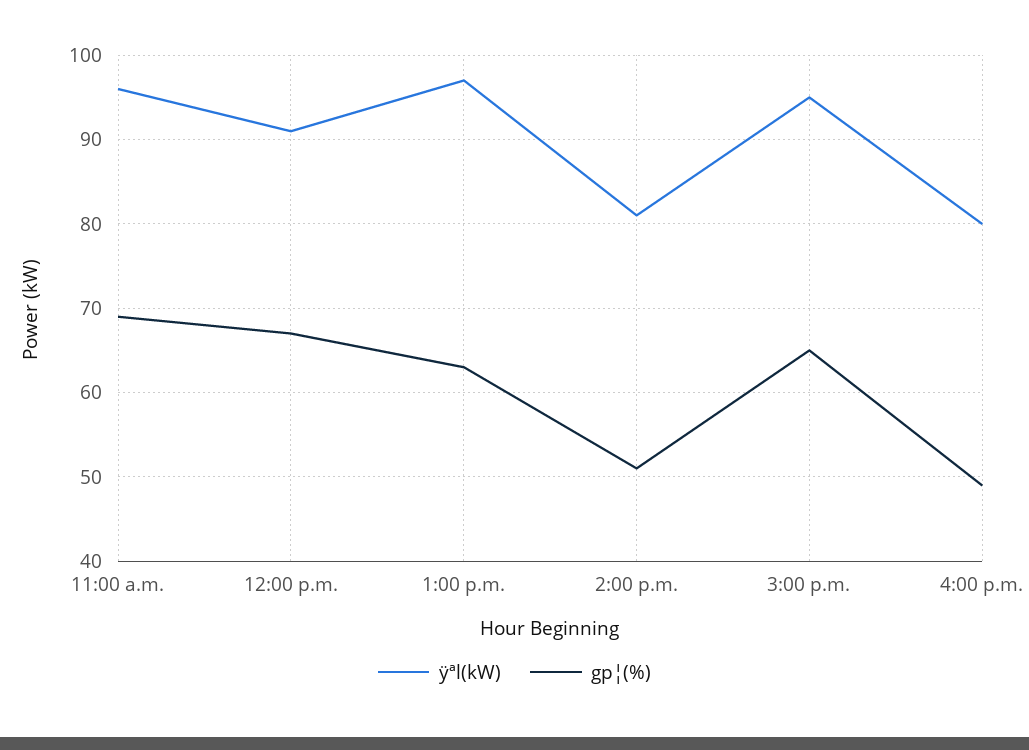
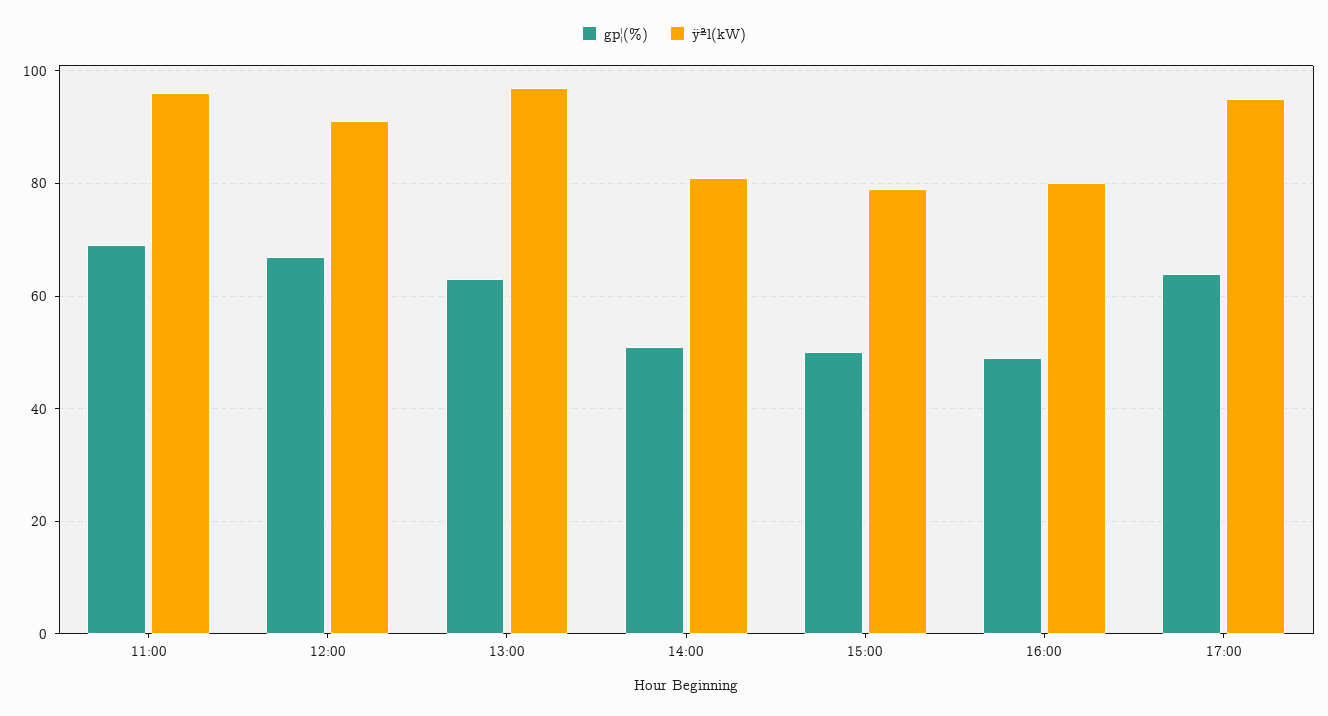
ÿªl(kW), 3:00 p.m.: 95 -> 80
gp¦(%), 3:00 p.m.: 65 -> 50
gp¦(%), 17:00: none -> 65
ÿªl(kW), 17:00: none -> 95

